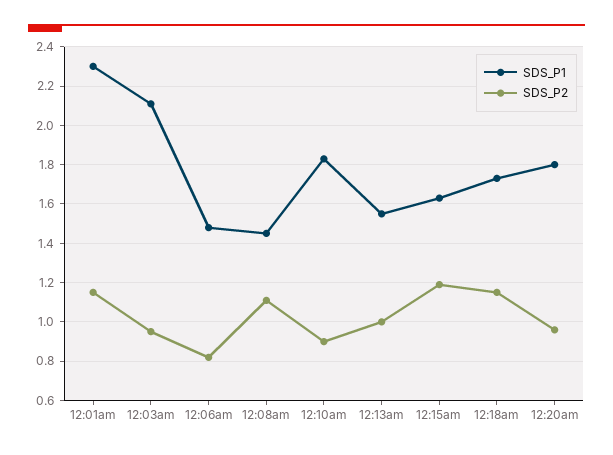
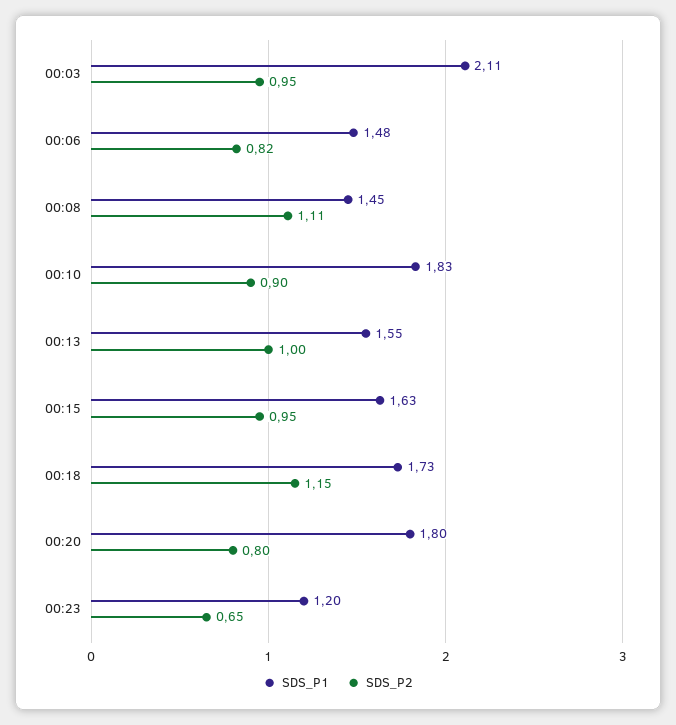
SDS_P1, 12:01am: 2.3 -> none
SDS_P2, 12:01am: 1.15 -> none
SDS_P2, 12:15am: 1.2 -> 0.95
SDS_P2, 12:20am: 0.95 -> 0.8
SDS_P1, 00:23: none -> 1.2
SDS_P2, 00:23: none -> 0.65

